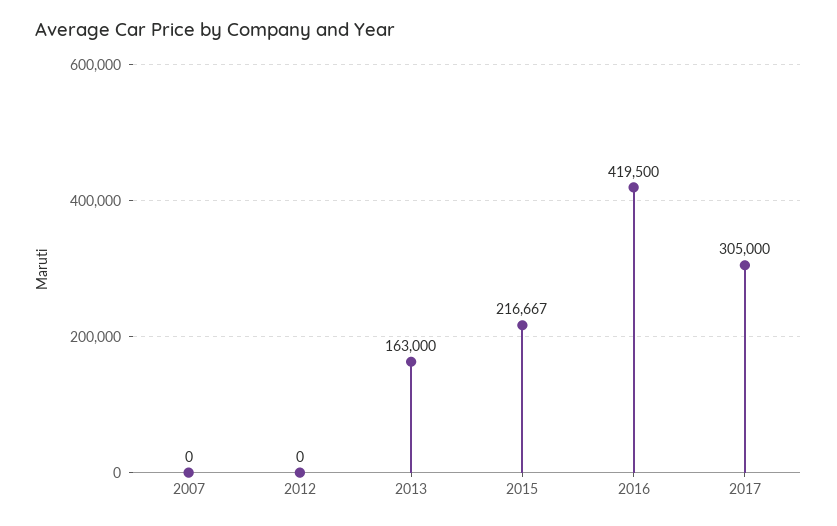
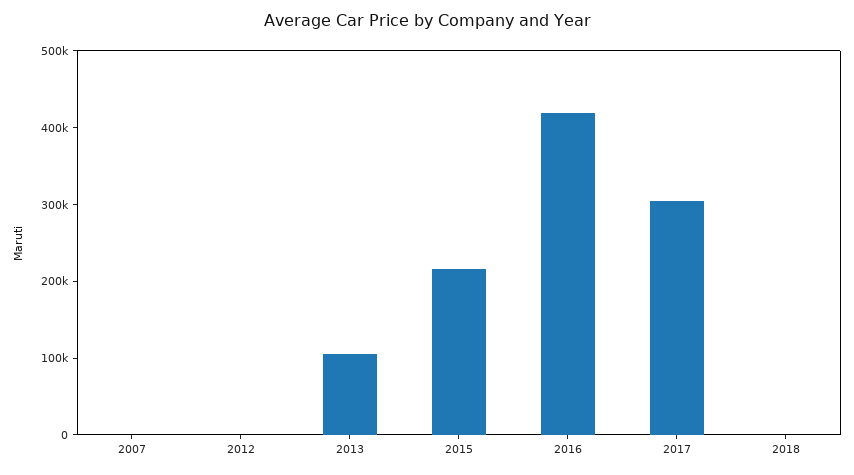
2013: 163000 -> 100000
2018: none -> 0

